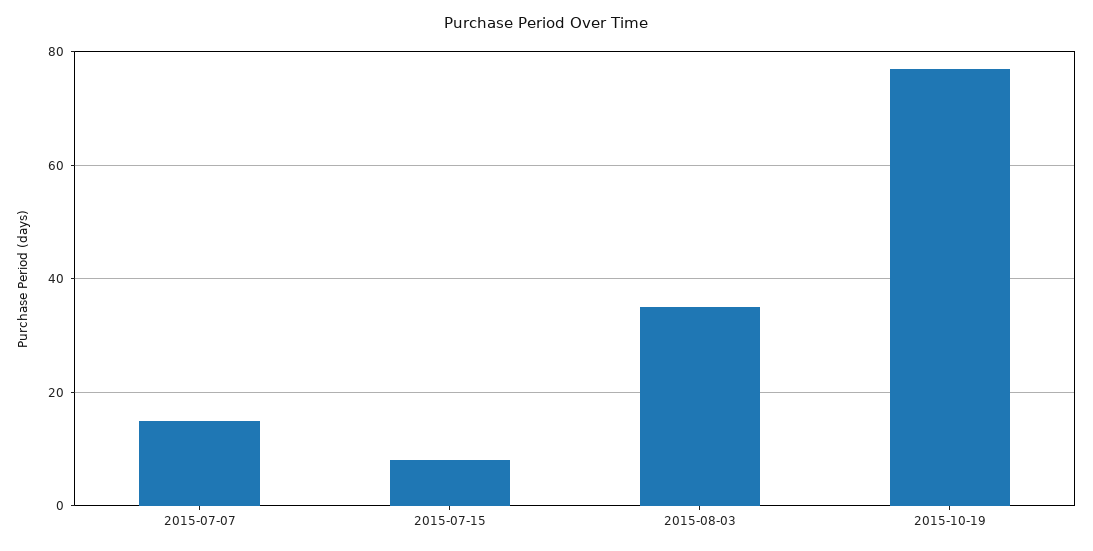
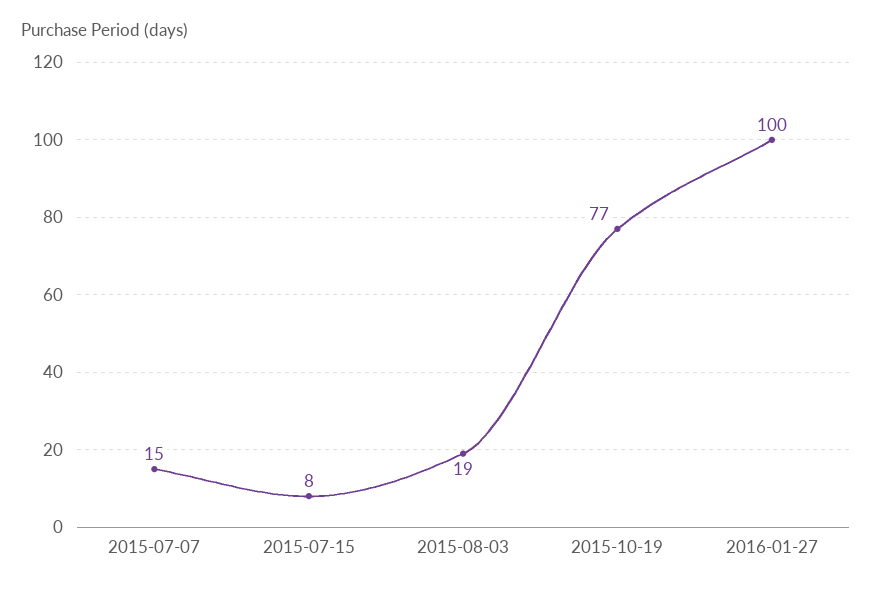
2015-08-03: 35 -> 19
2016-01-27: none -> 100

